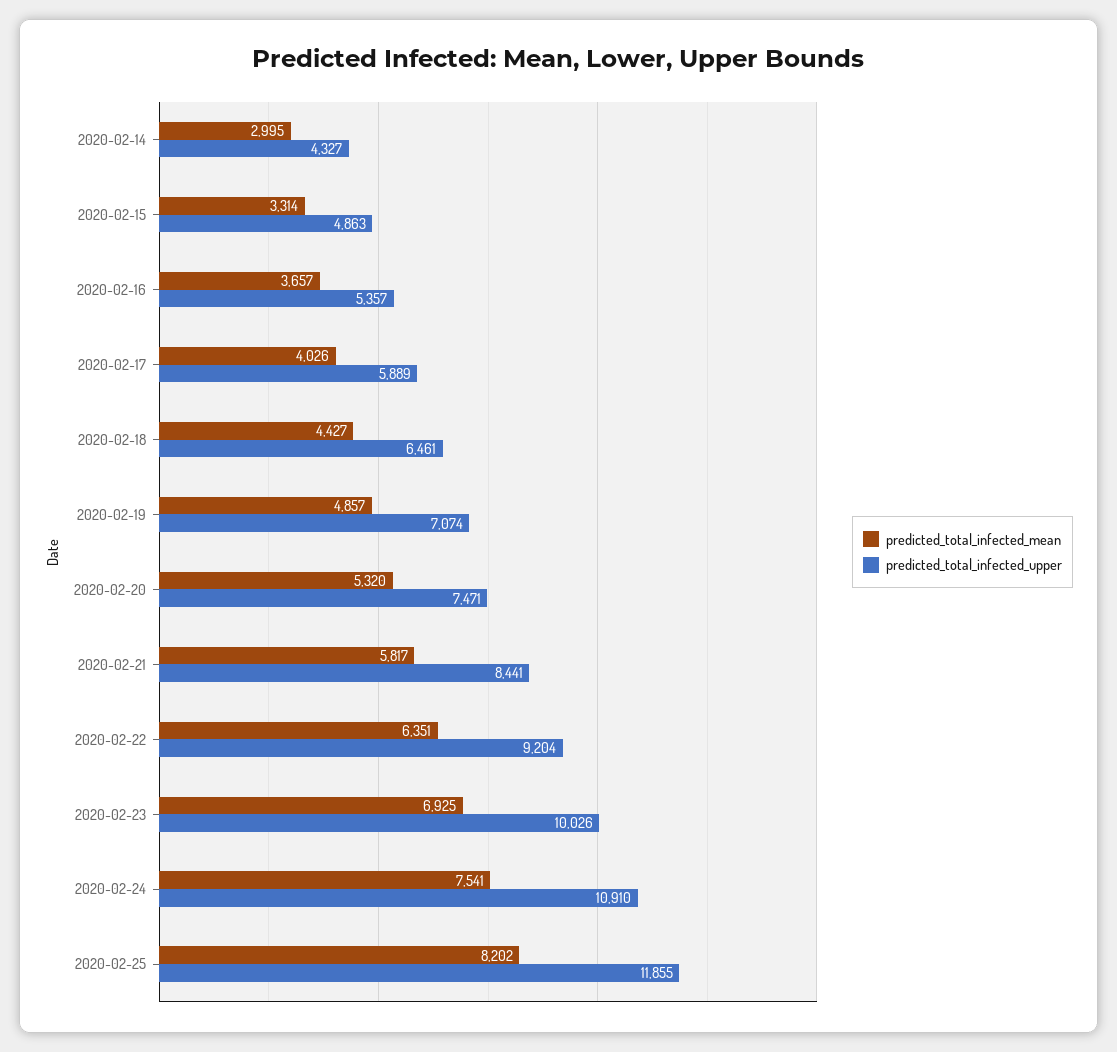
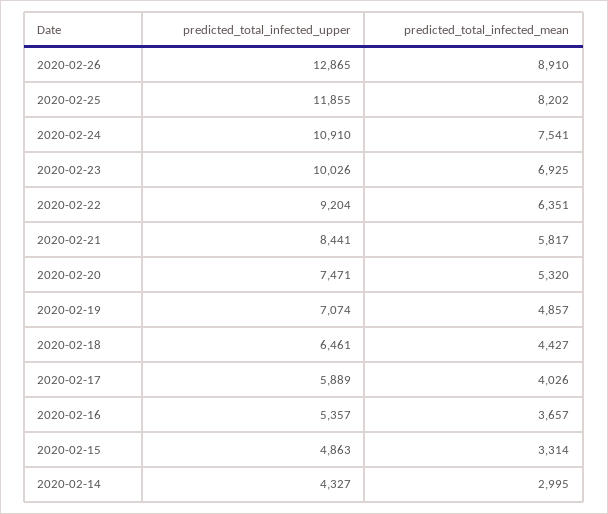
predicted_total_infected_upper, 2020-02-26: none -> 12865
predicted_total_infected_mean, 2020-02-26: none -> 8910

